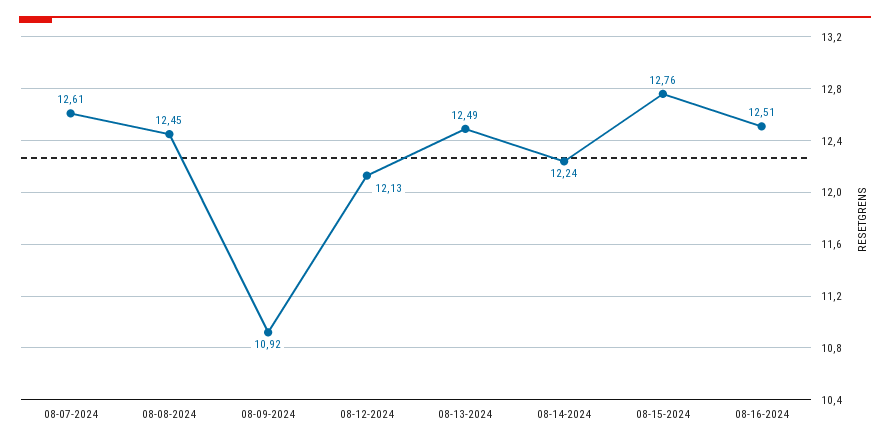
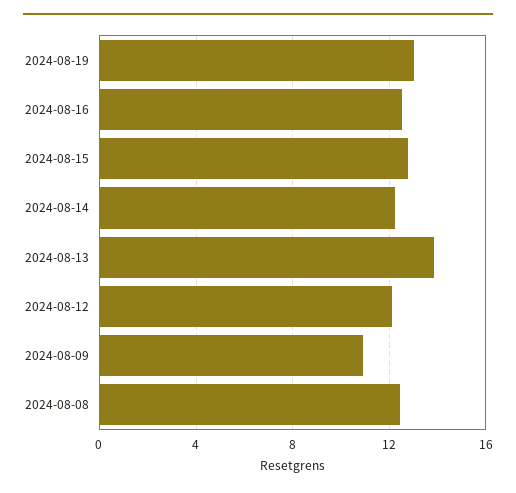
08-07-2024: 12.61 -> none
08-13-2024: 12.49 -> 14
2024-08-19: none -> 13

